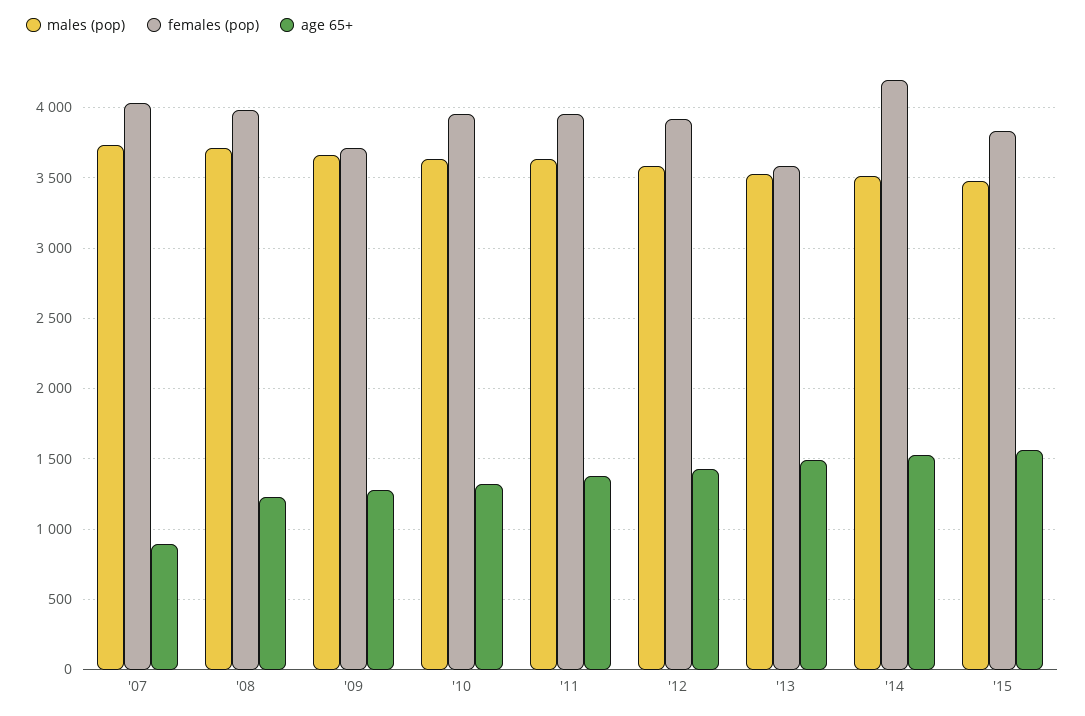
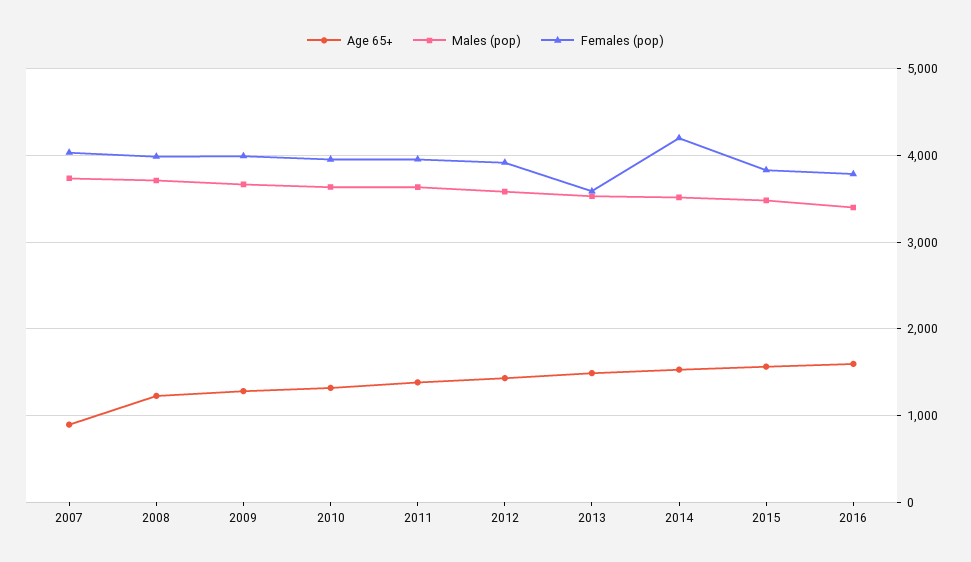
females (pop), '09: 3700 -> 4000
age 65+, 2016: none -> 1600
males (pop), 2016: none -> 3400
females (pop), 2016: none -> 3800

